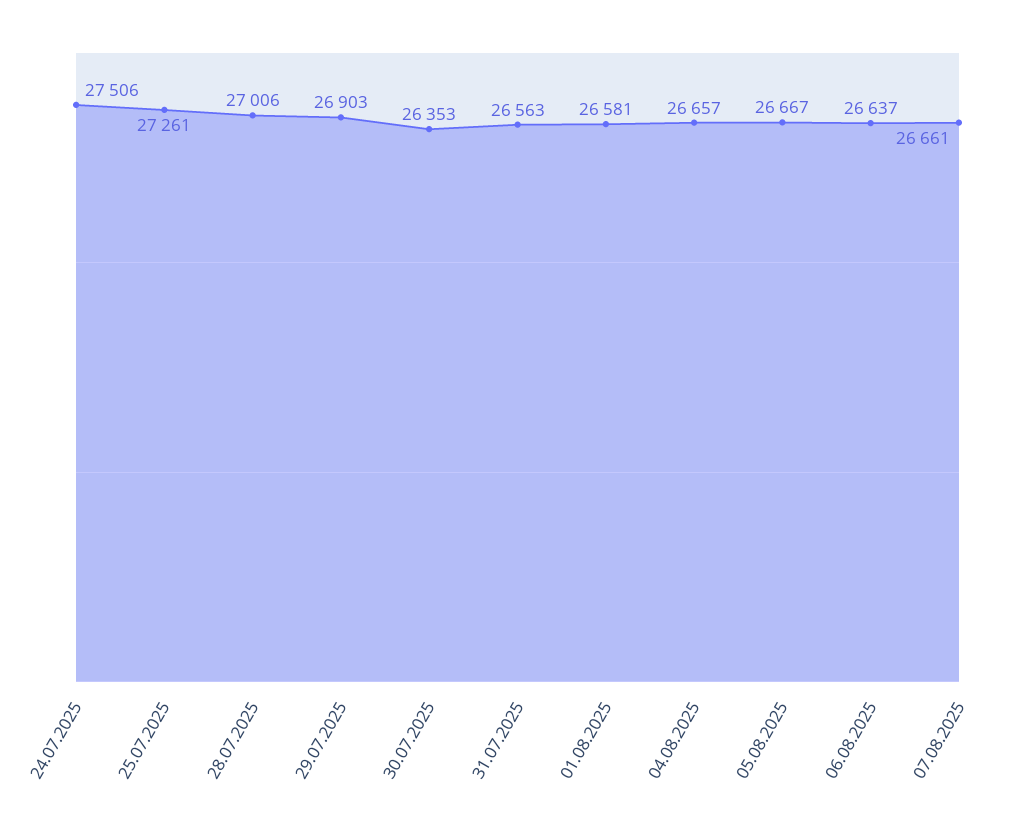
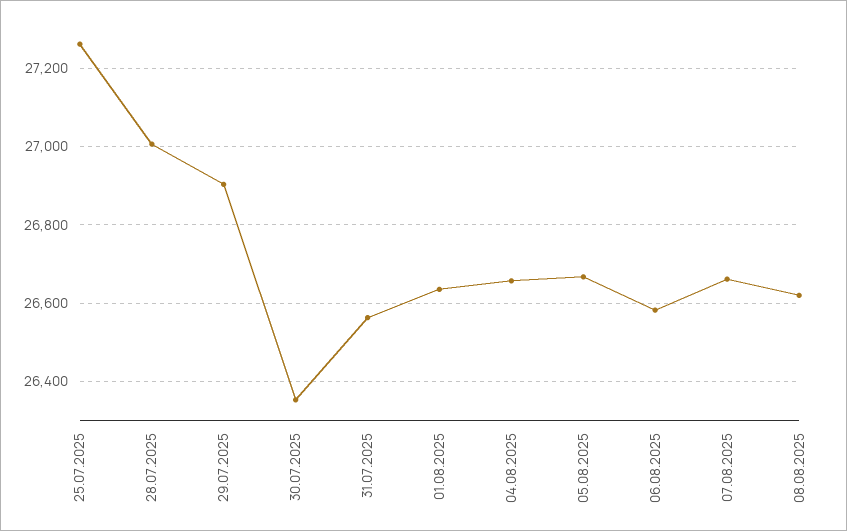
24.07.2025: 27506 -> none
01.08.2025: 26581 -> 26640
06.08.2025: 26637 -> 26580
08.08.2025: none -> 26620

